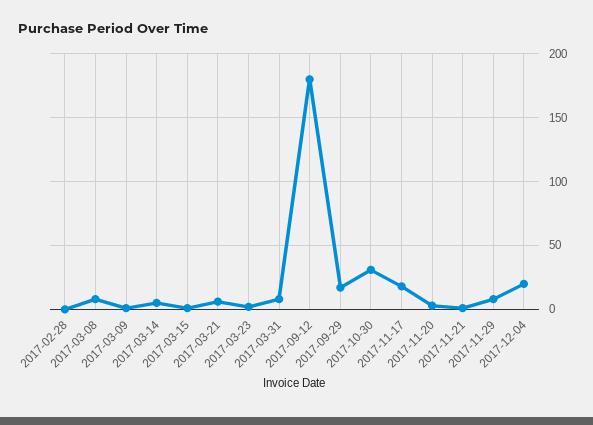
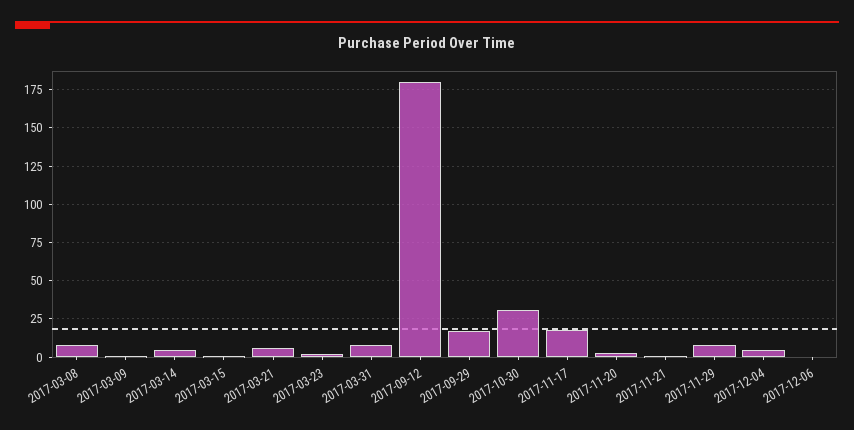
2017-02-28: 0 -> none
2017-12-04: 20 -> 5
2017-12-06: none -> 0

